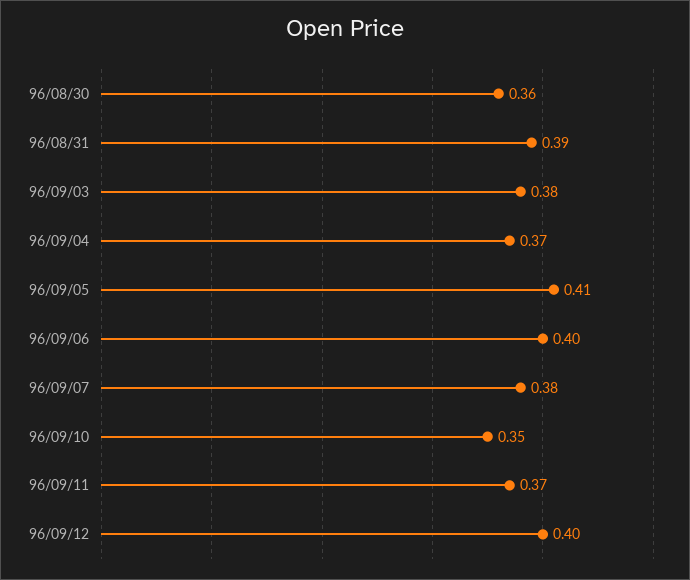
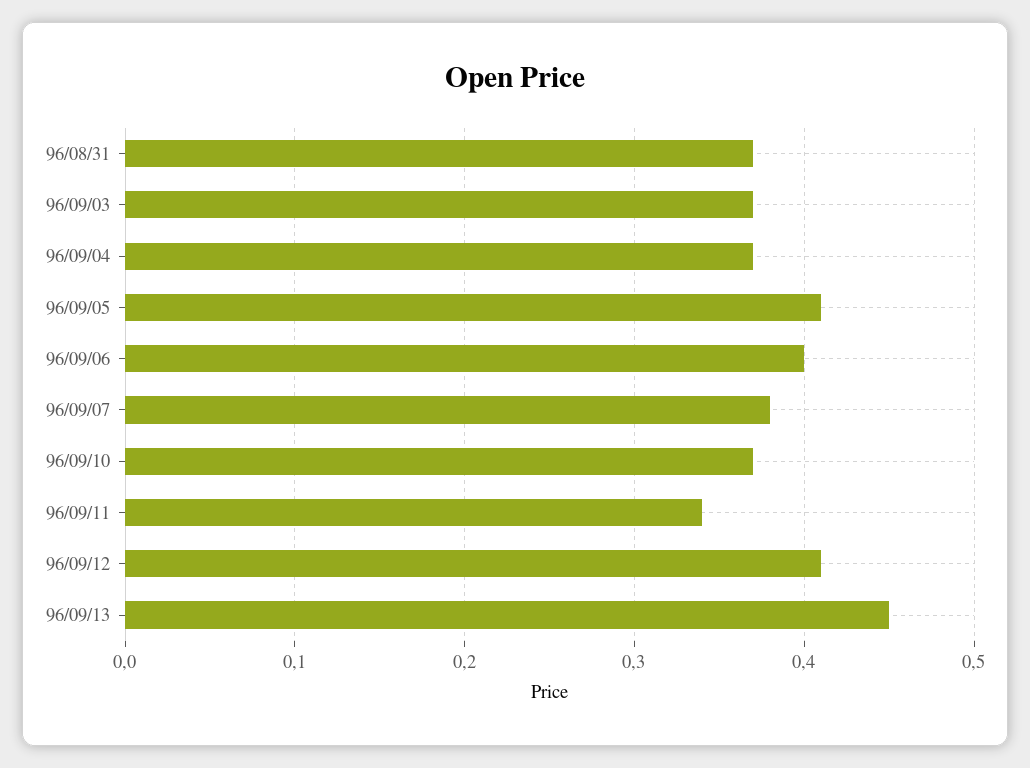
96/08/30: 0.36 -> none
96/08/31: 0.39 -> 0.37
96/09/03: 0.38 -> 0.37
96/09/10: 0.35 -> 0.37
96/09/11: 0.37 -> 0.34
96/09/12: 0.4 -> 0.41
96/09/13: none -> 0.45

